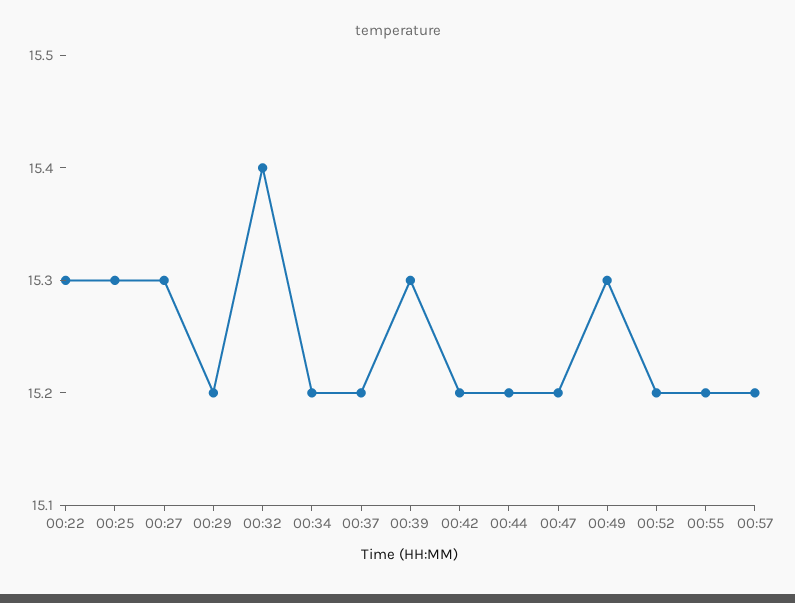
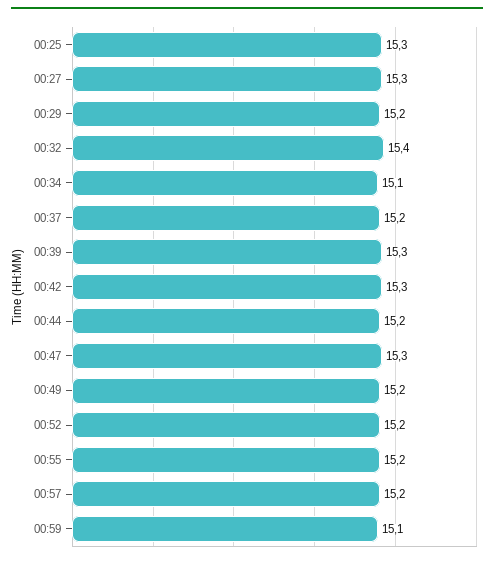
00:22: 15.3 -> none
00:34: 15.2 -> 15.1
00:42: 15.2 -> 15.3
00:47: 15.2 -> 15.3
00:49: 15.3 -> 15.2
00:59: none -> 15.1

